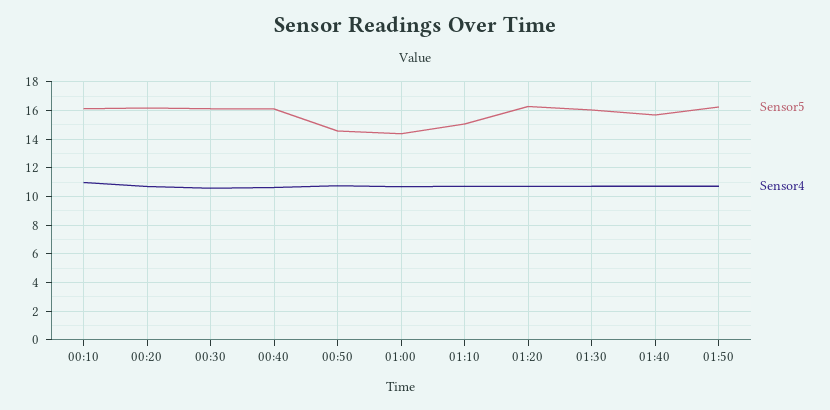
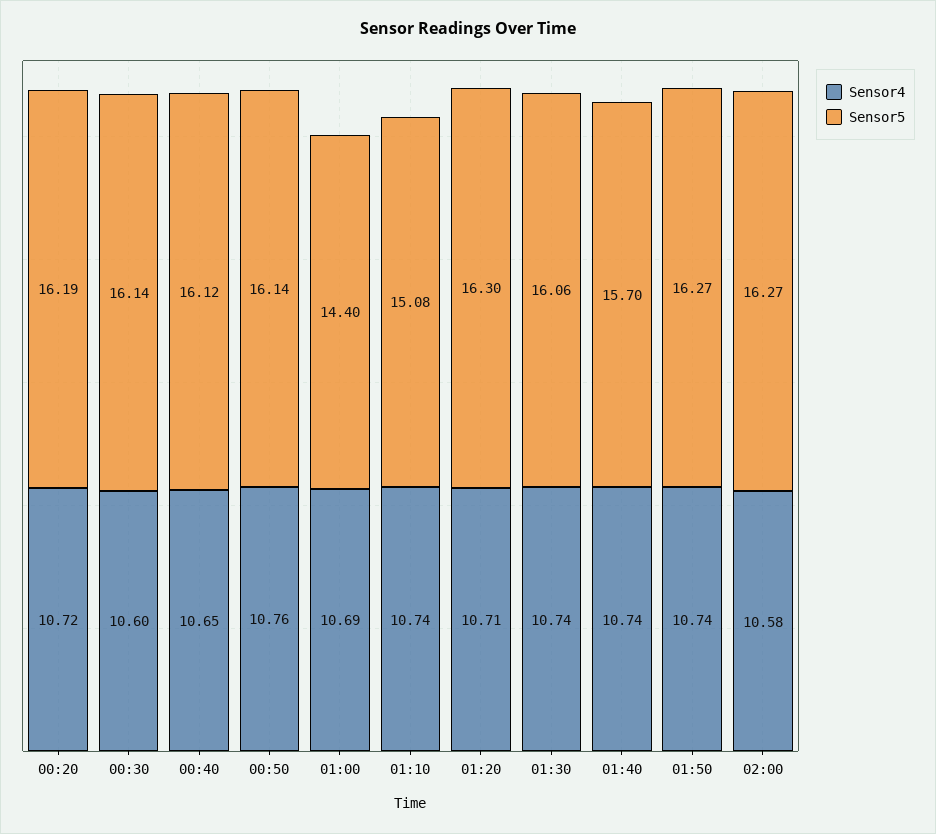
Sensor5, 00:10: 16 -> none
Sensor4, 00:10: 11 -> none
Sensor5, 00:50: 14.5 -> 16.14
Sensor4, 02:00: none -> 10.58
Sensor5, 02:00: none -> 16.27

